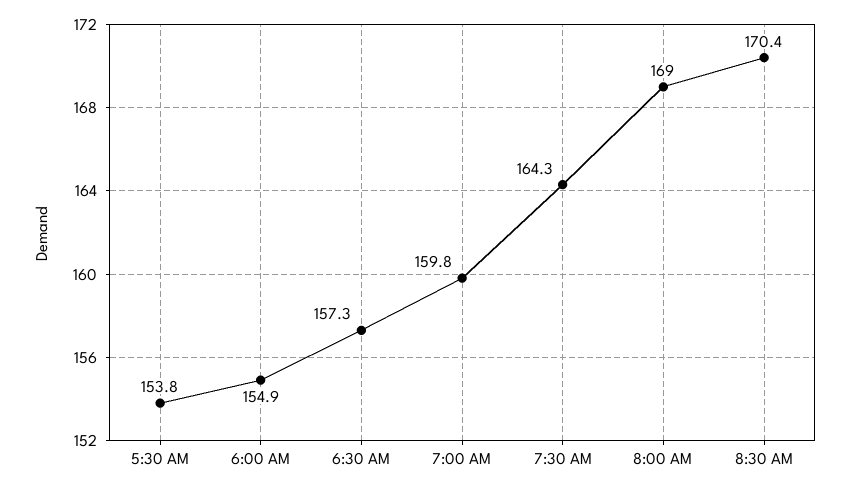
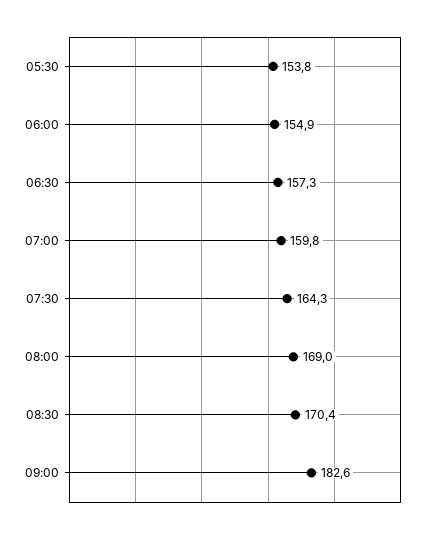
09:00: none -> 182.6

